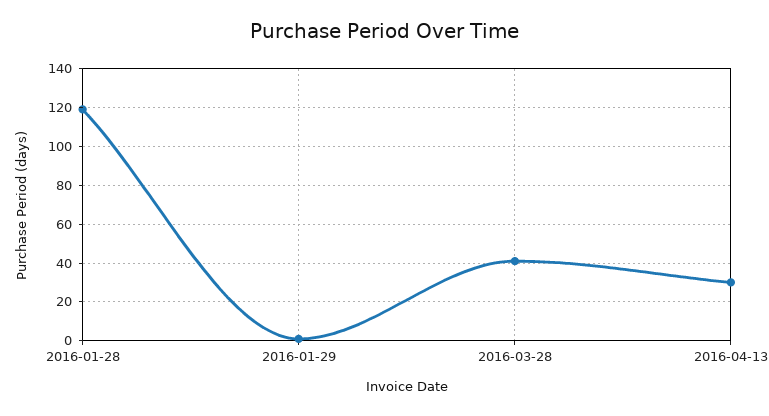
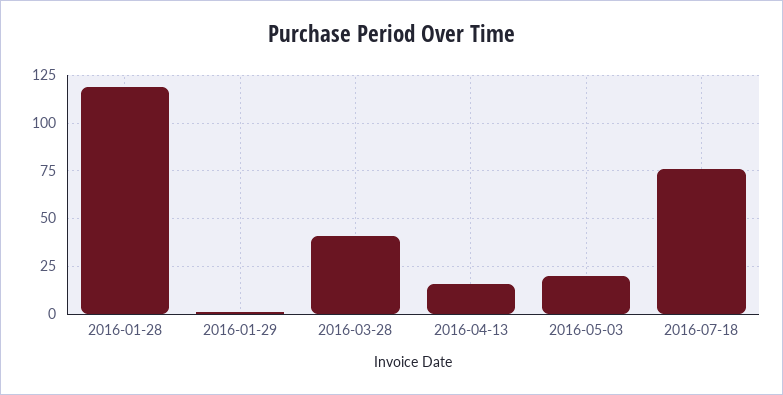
2016-04-13: 30 -> 15
2016-05-03: none -> 20
2016-07-18: none -> 75

